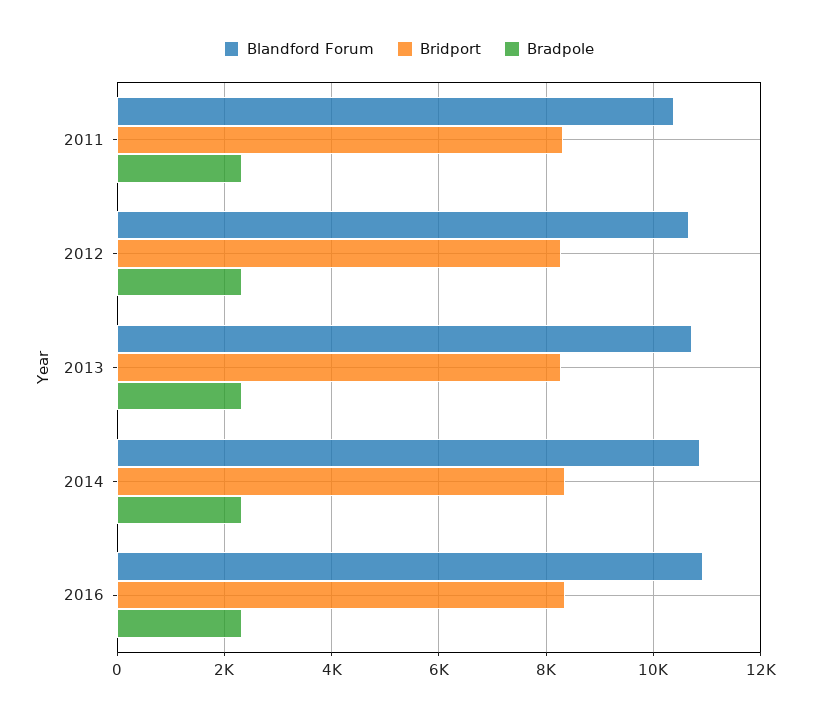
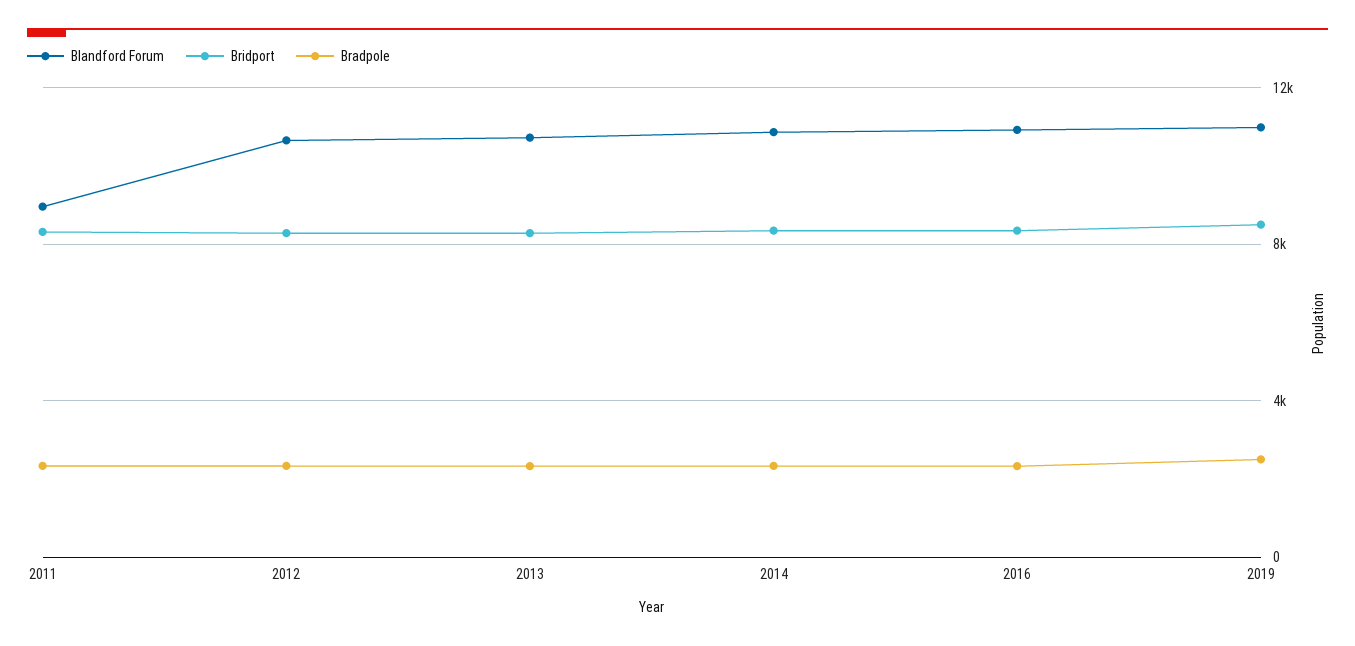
Blandford Forum, 2011: 10400 -> 9000
Blandford Forum, 2019: none -> 11000
Bridport, 2019: none -> 8500
Bradpole, 2019: none -> 2500

